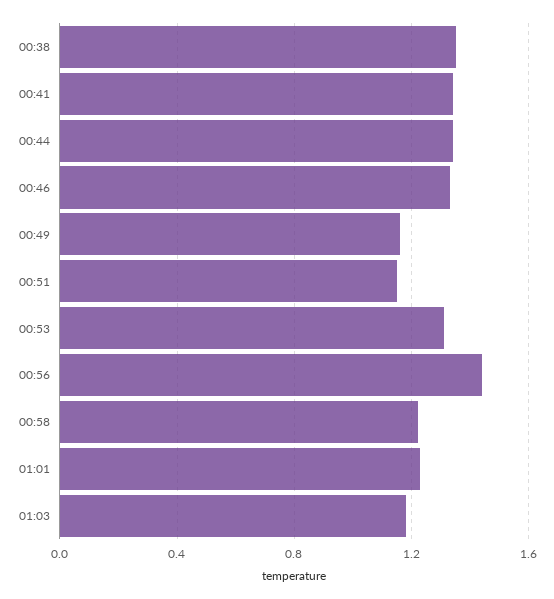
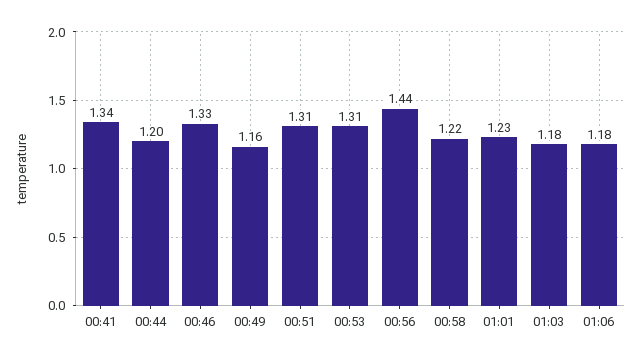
00:38: 1.35 -> none
00:44: 1.35 -> 1.2
00:51: 1.15 -> 1.31
01:06: none -> 1.18

